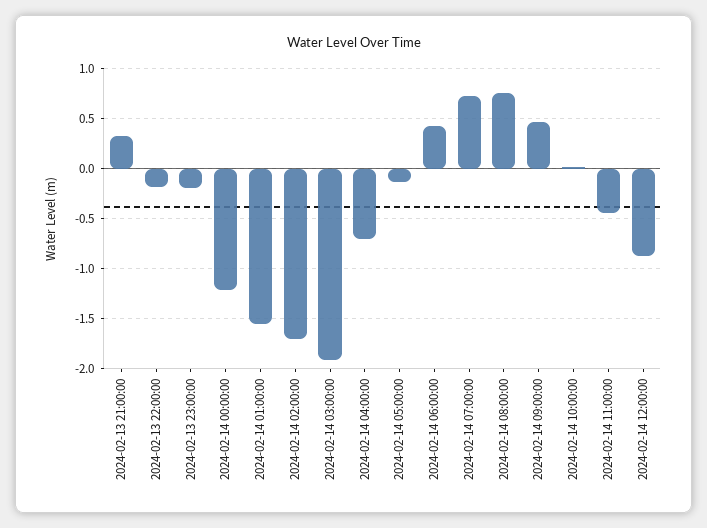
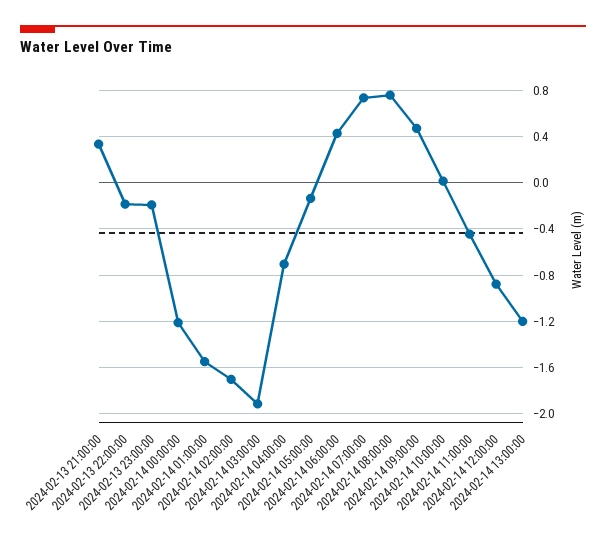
2024-02-14 13:00:00: none -> -1.2

